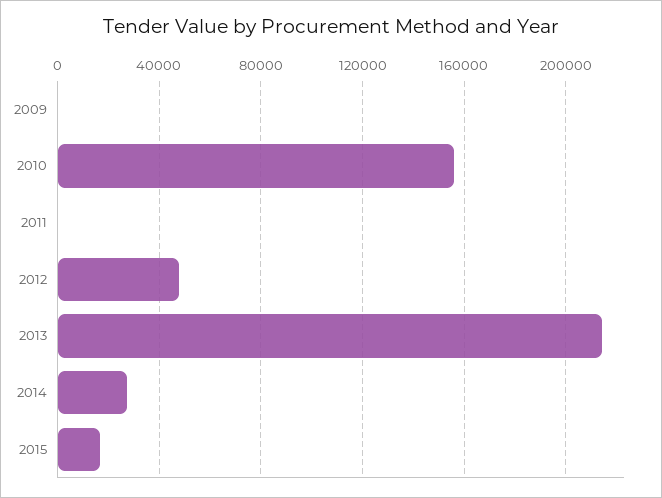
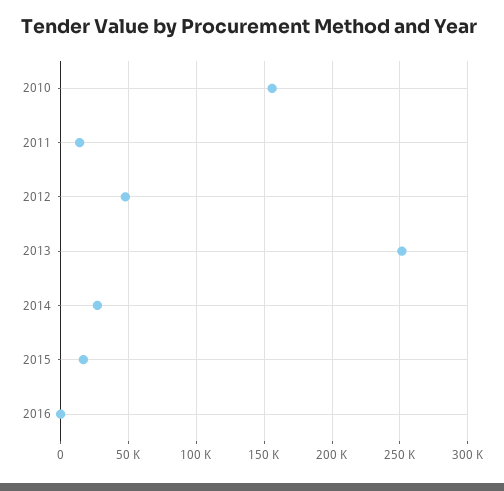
2009: 0 -> none
2011: 0 -> 15000
2013: 215000 -> 250000
2016: none -> 0

